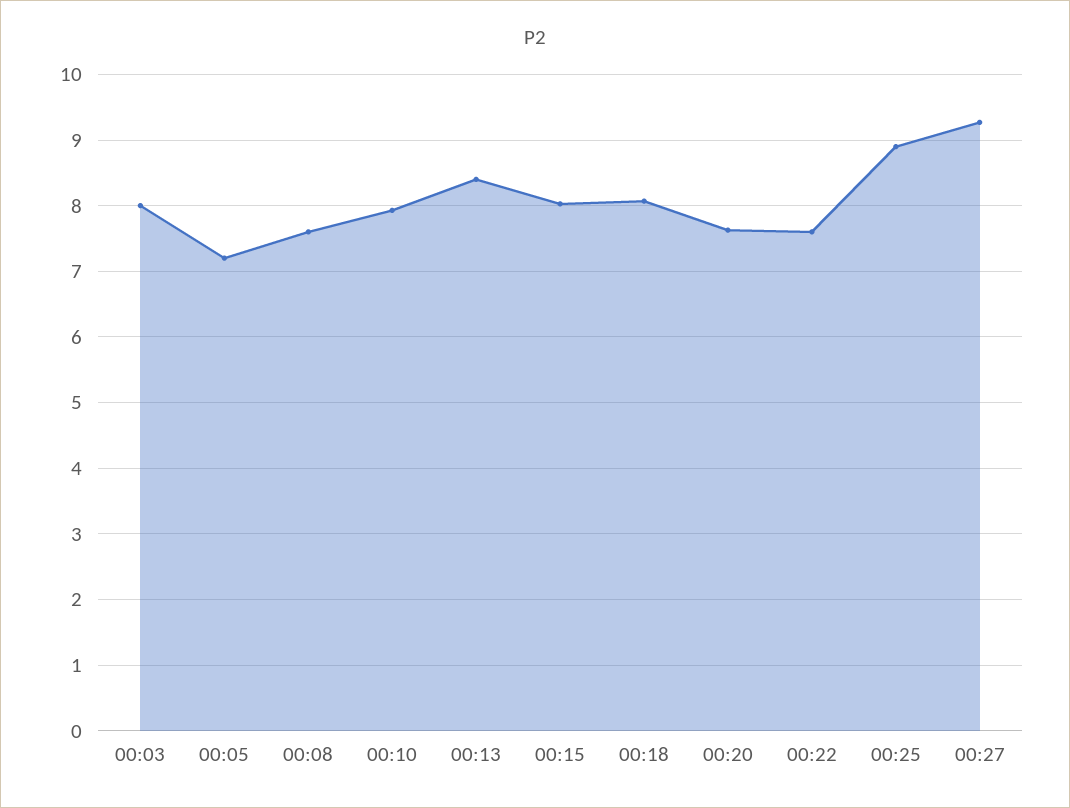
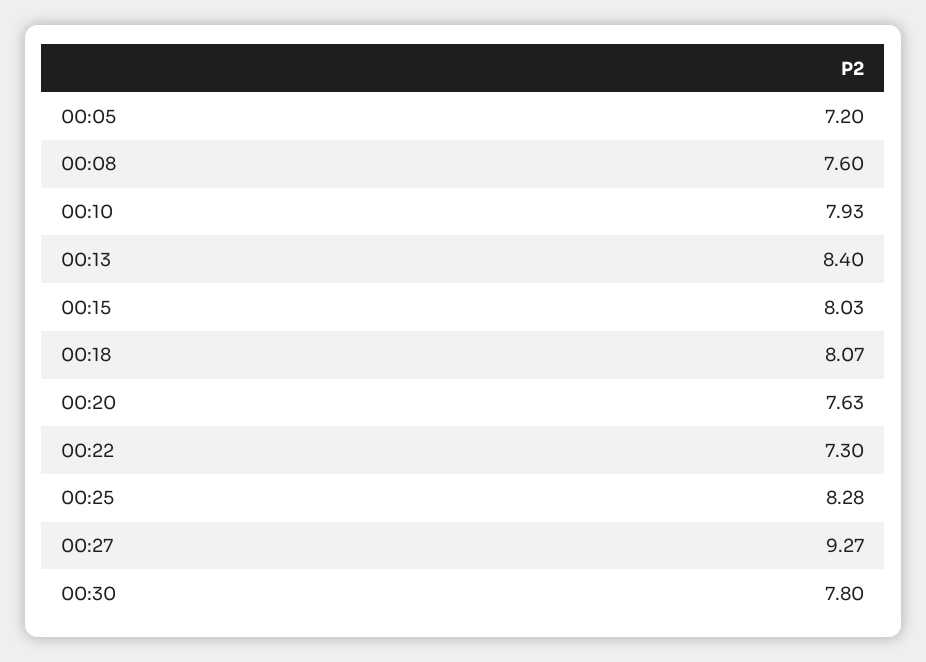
00:03: 8 -> none
00:22: 7.6 -> 7.3
00:25: 8.9 -> 8.28
00:30: none -> 7.8

